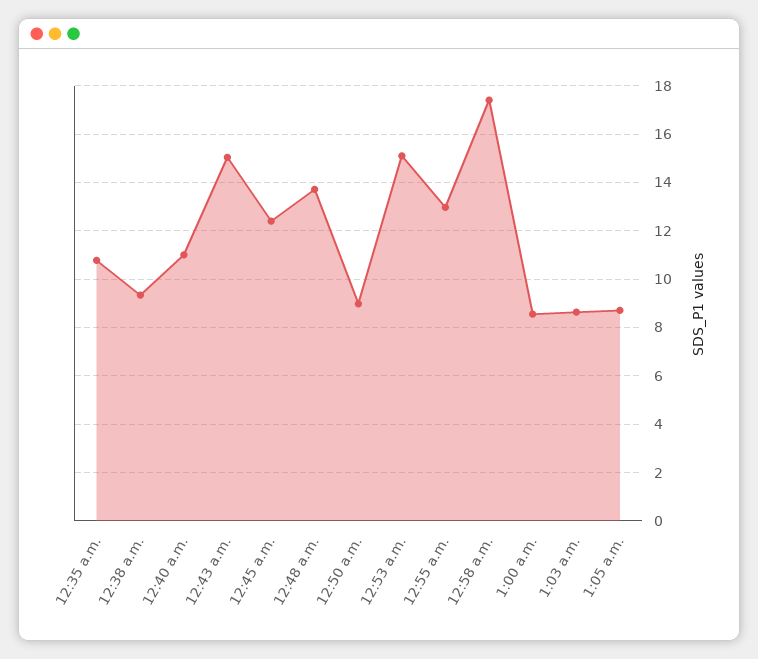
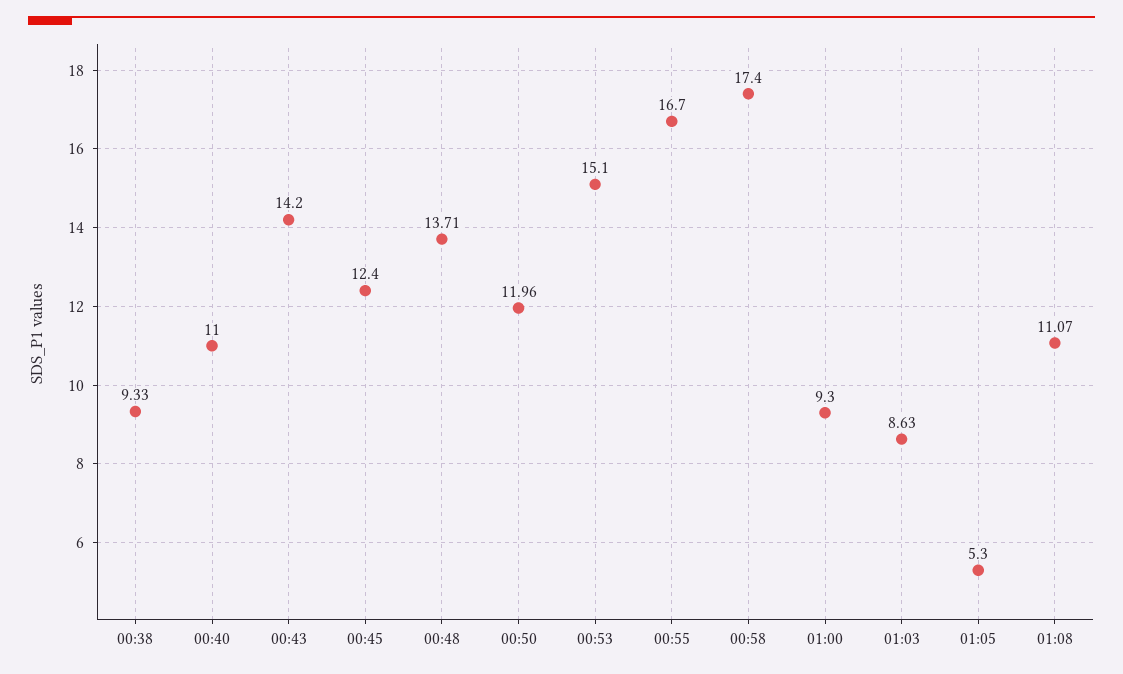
12:35 a.m.: 10.75 -> none
12:43 a.m.: 15 -> 14.2
12:50 a.m.: 9 -> 11.96
12:55 a.m.: 13 -> 16.7
1:00 a.m.: 8.5 -> 9.3
1:05 a.m.: 8.75 -> 5.3
01:08: none -> 11.07

